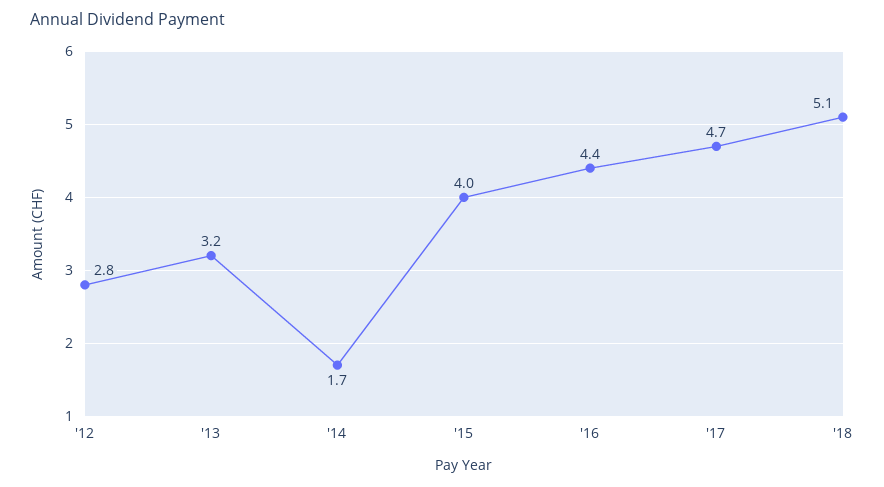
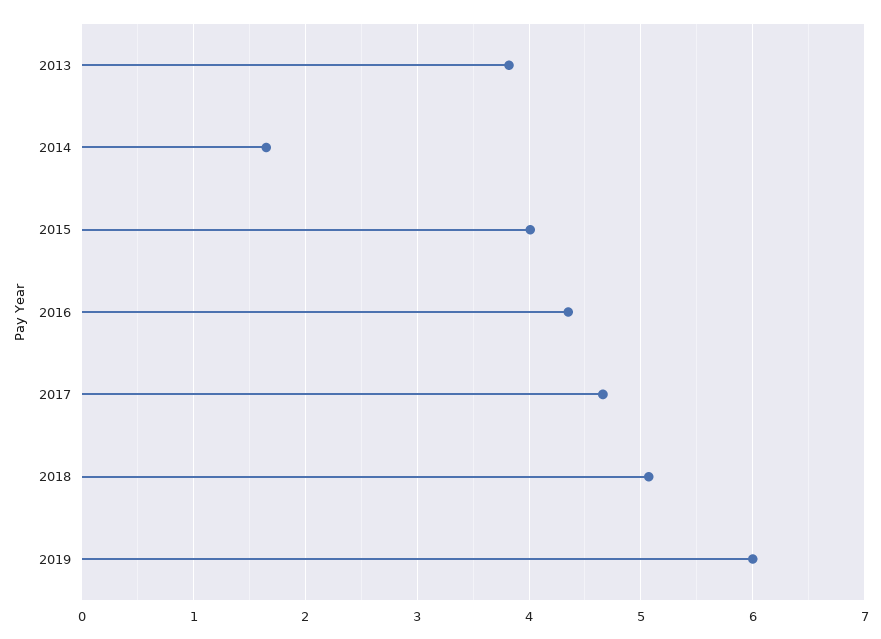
'12: 2.8 -> none
'13: 3.2 -> 3.8
2019: none -> 6

